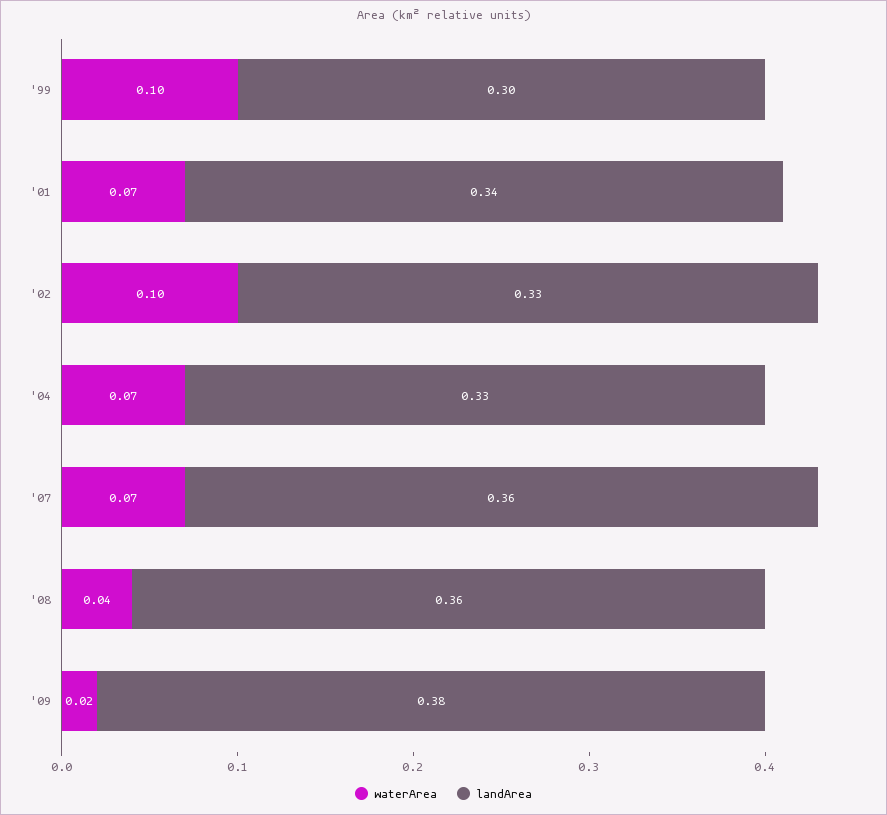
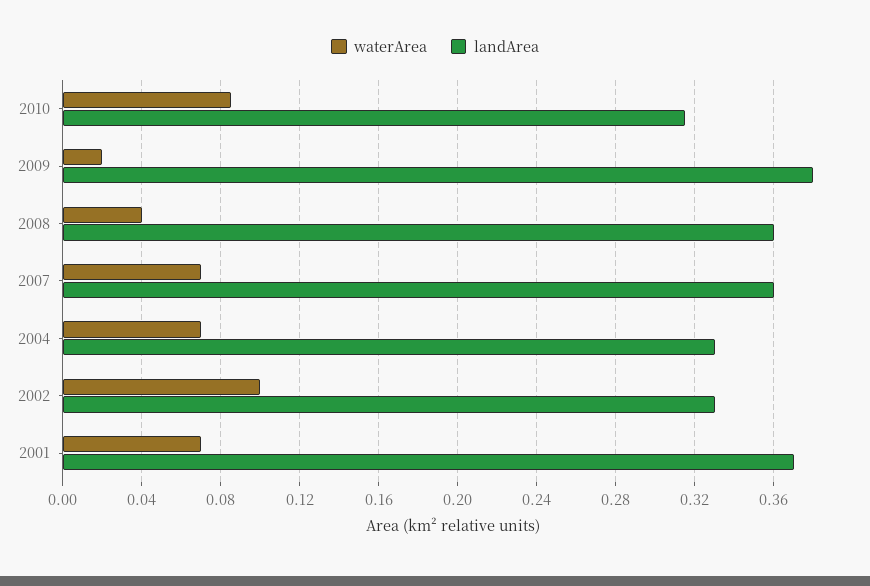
waterArea, '99: 0.1 -> none
landArea, '99: 0.3 -> none
landArea, '01: 0.34 -> 0.37
waterArea, 2010: none -> 0.085
landArea, 2010: none -> 0.315

